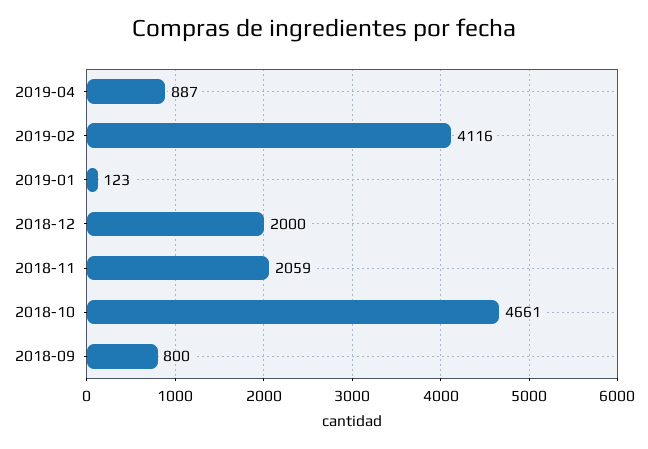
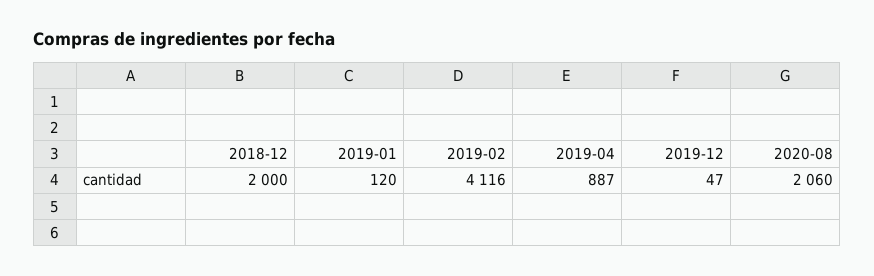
2019-01: 123 -> 120
2018-11: 2059 -> none
2018-10: 4661 -> none
2018-09: 800 -> none
2019-12: none -> 47
2020-08: none -> 2060

